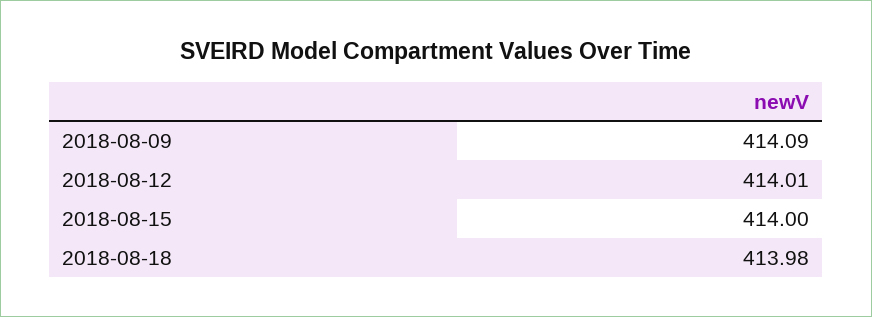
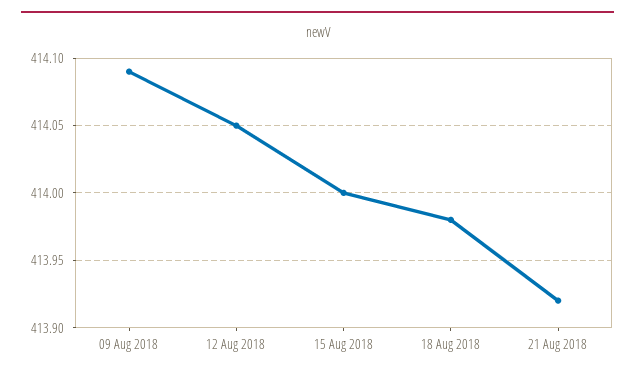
2018-08-12: 414.01 -> 414.05
21 Aug 2018: none -> 413.92

